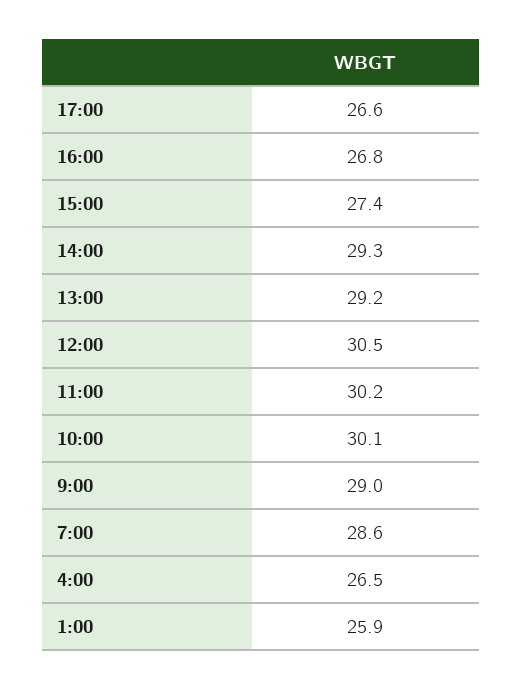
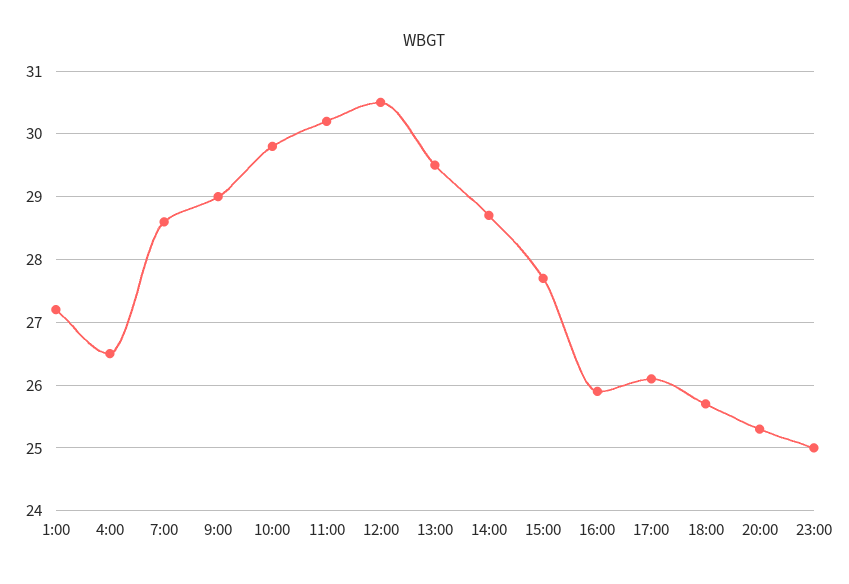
17:00: 26.6 -> 26.1
16:00: 26.8 -> 25.9
15:00: 27.4 -> 27.7
14:00: 29.3 -> 28.7
13:00: 29.2 -> 29.5
10:00: 30.1 -> 29.8
1:00: 25.9 -> 27.2
18:00: none -> 25.7
20:00: none -> 25.3
23:00: none -> 25

